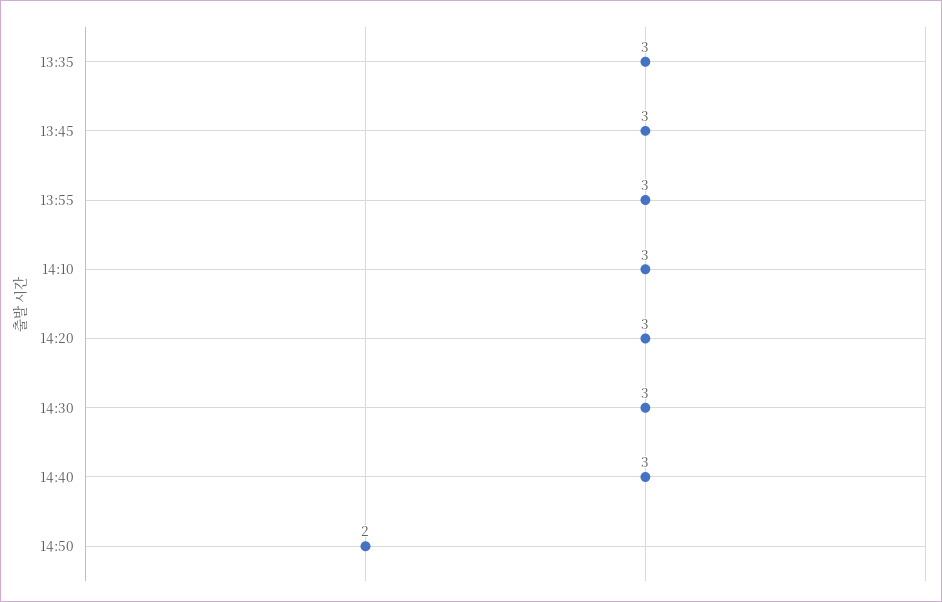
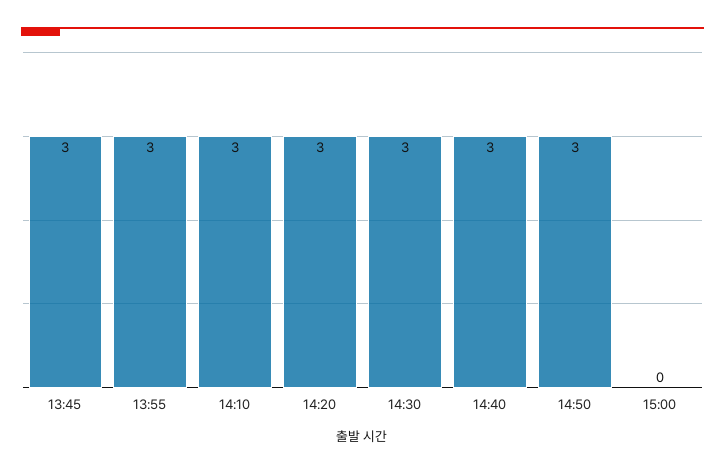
13:35: 3 -> none
14:50: 2 -> 3
15:00: none -> 0

